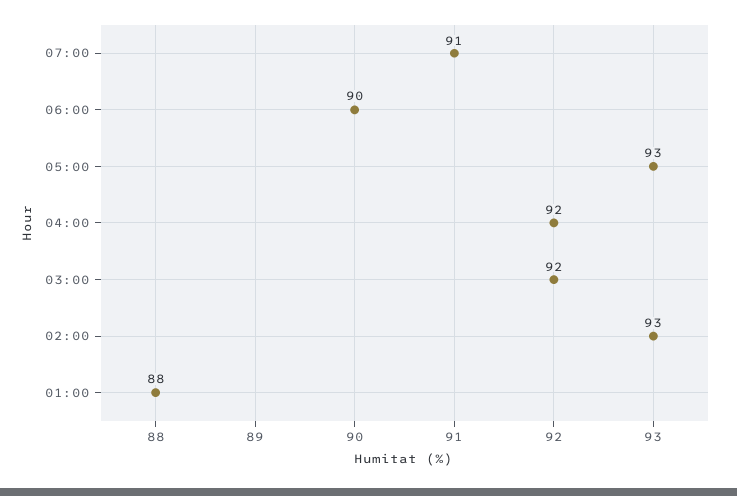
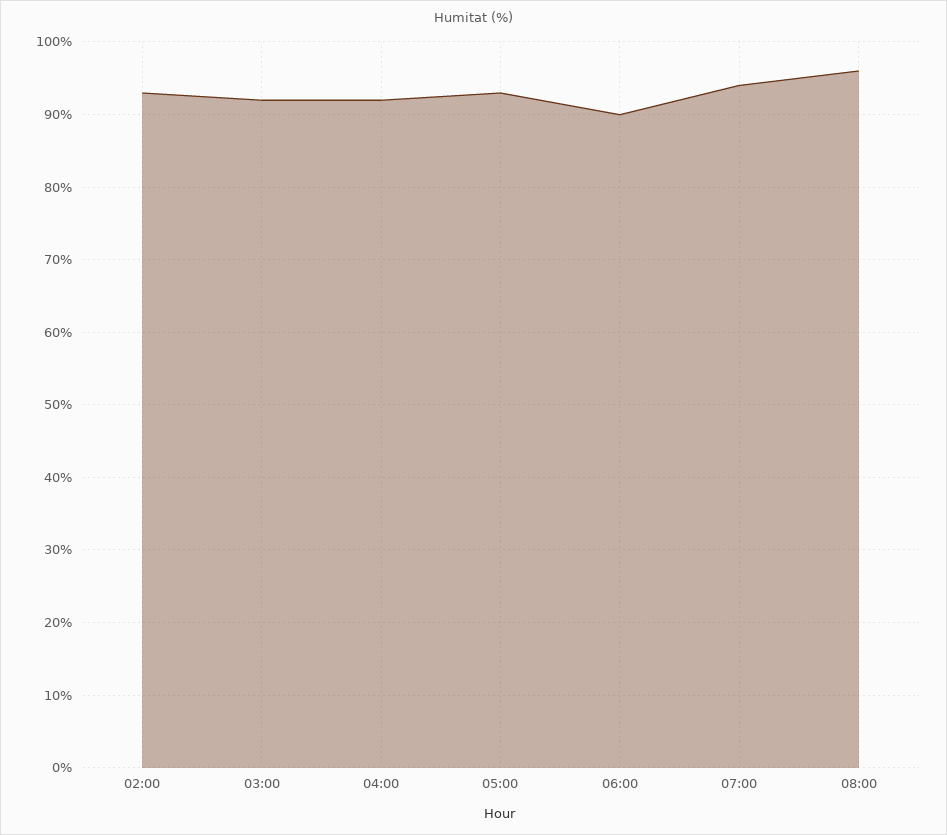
07:00: 91 -> 94
01:00: 88 -> none
08:00: none -> 96

